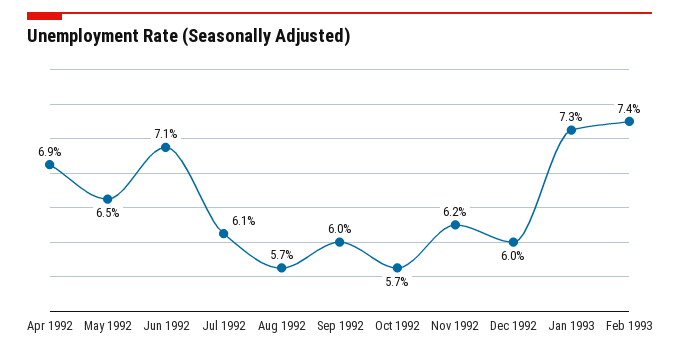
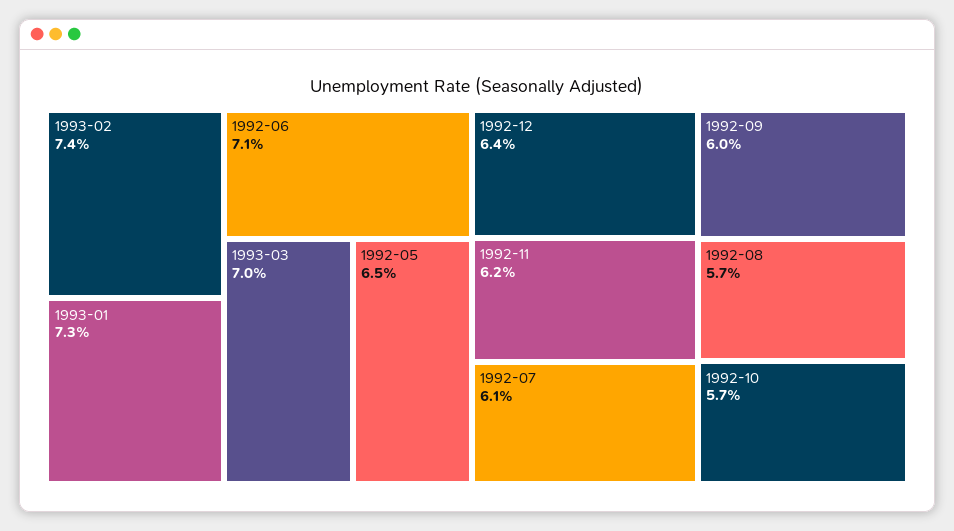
Apr 1992: 6.9 -> none
Dec 1992: 6 -> 6.4
1993-03: none -> 7

